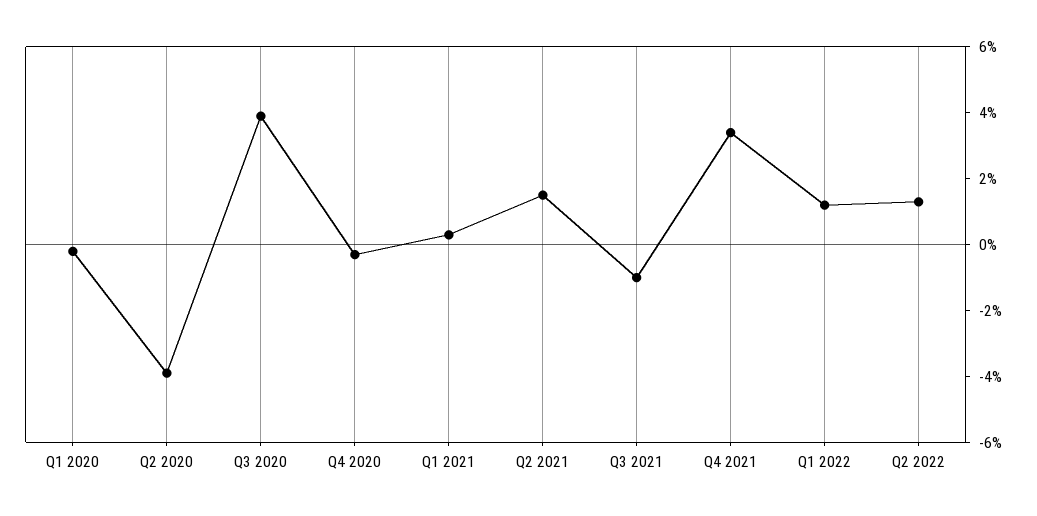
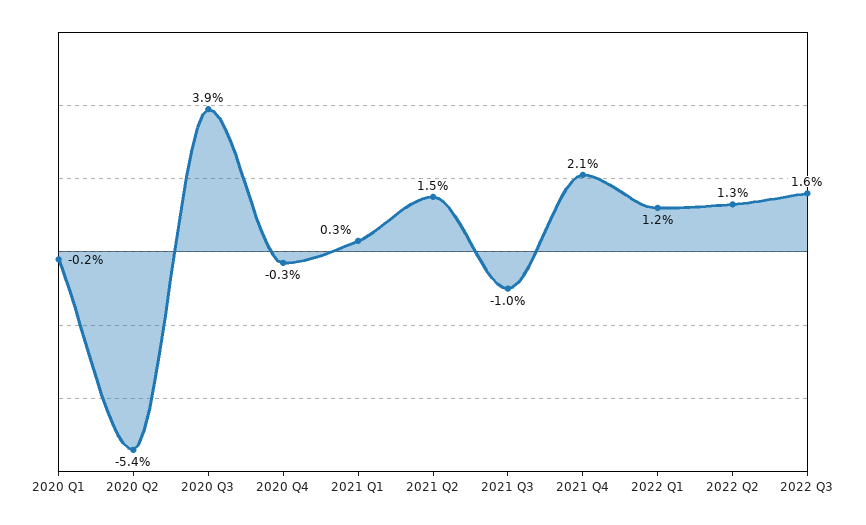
Q2 2020: -4 -> -5.4
Q4 2021: 3.5 -> 2.1
2022 Q3: none -> 1.6

